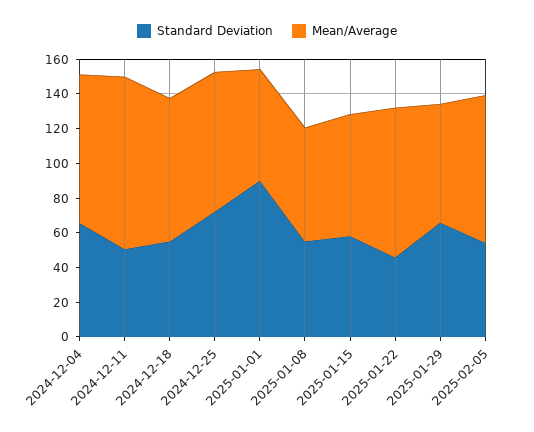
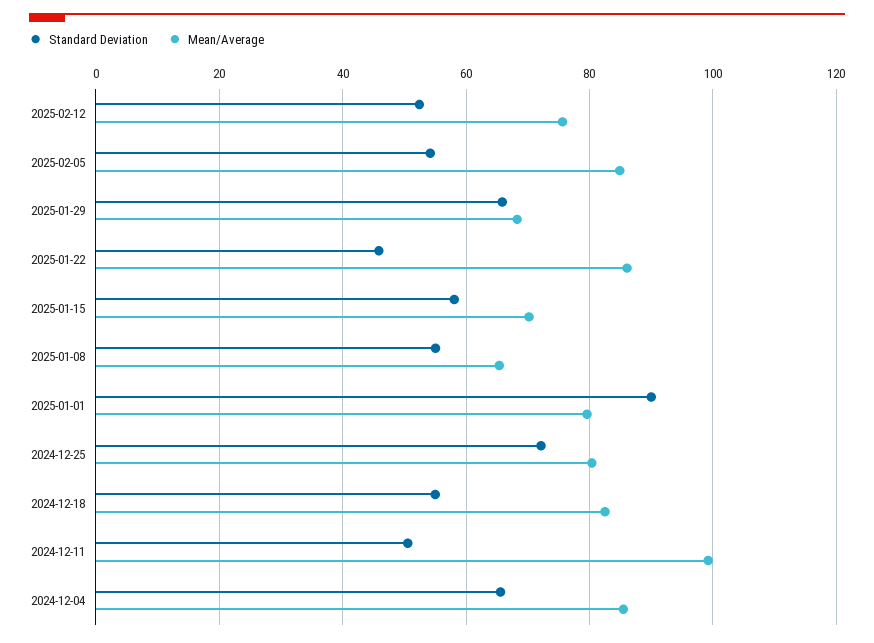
Mean/Average, 2025-01-01: 65 -> 80
Standard Deviation, 2025-02-12: none -> 52
Mean/Average, 2025-02-12: none -> 76

